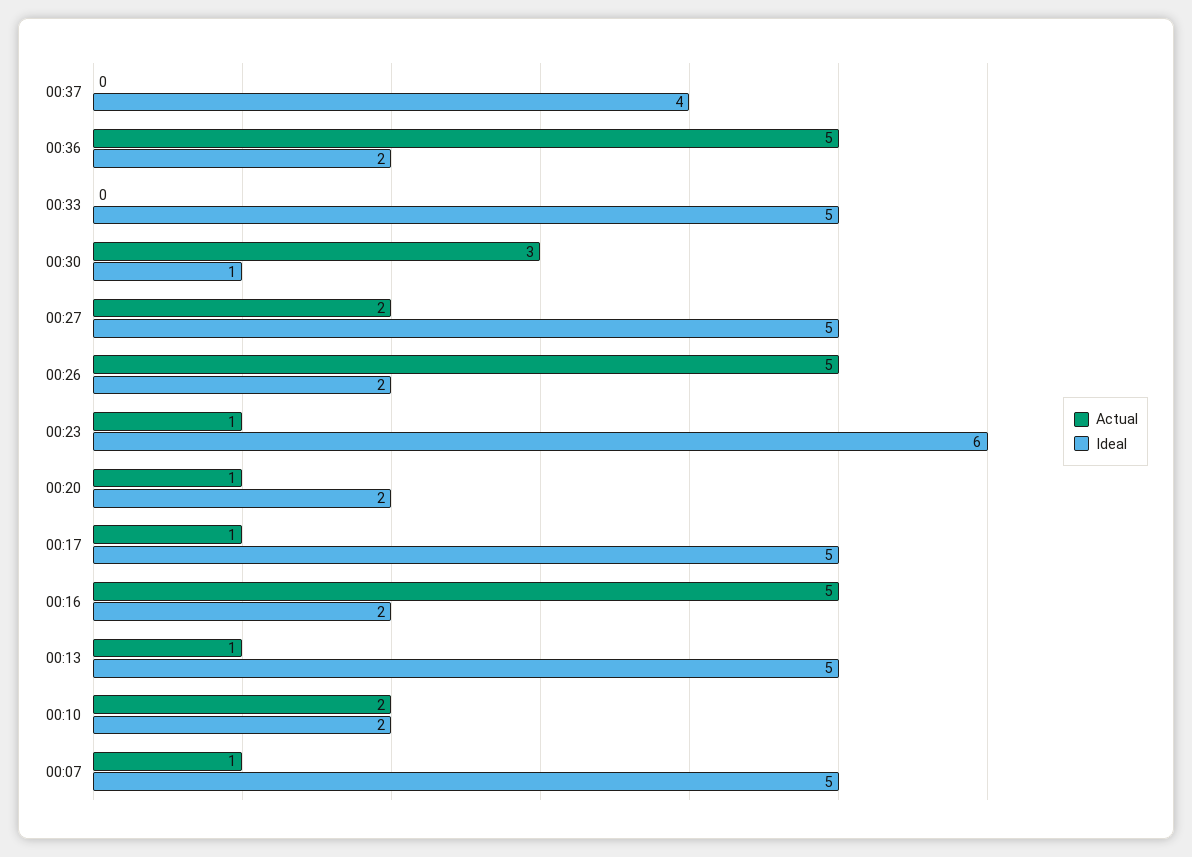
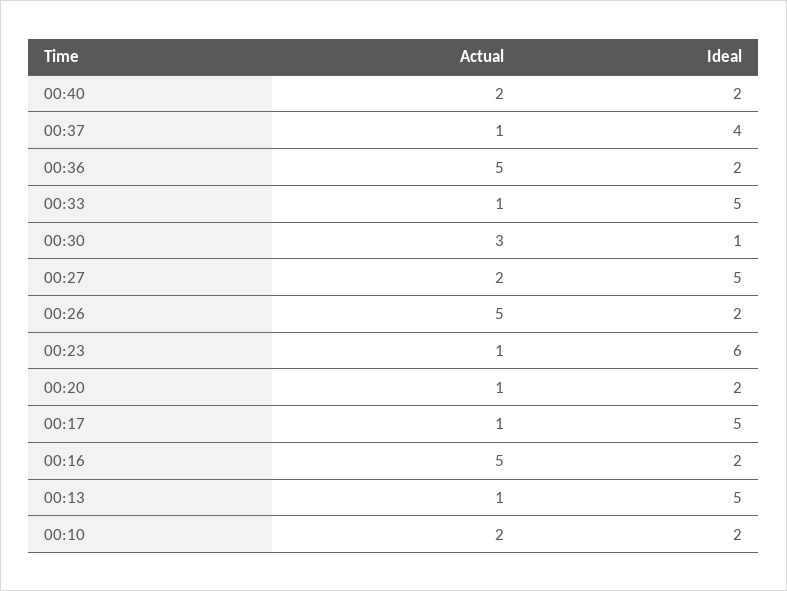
Actual, 00:37: 0 -> 1
Actual, 00:33: 0 -> 1
Actual, 00:07: 1 -> none
Ideal, 00:07: 5 -> none
Actual, 00:40: none -> 2
Ideal, 00:40: none -> 2

